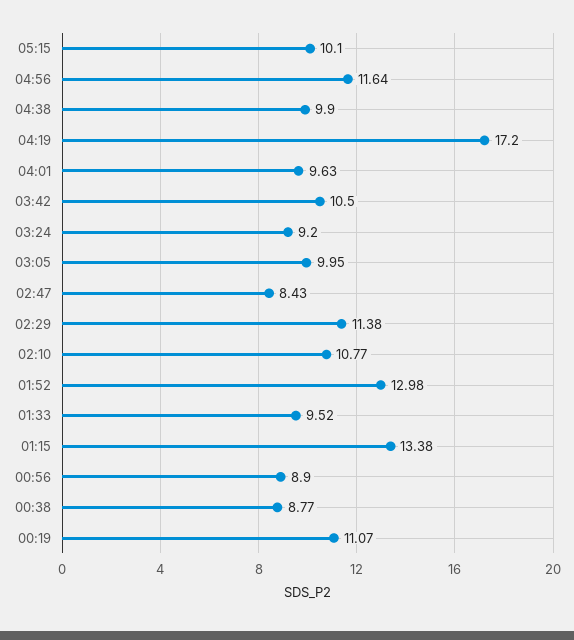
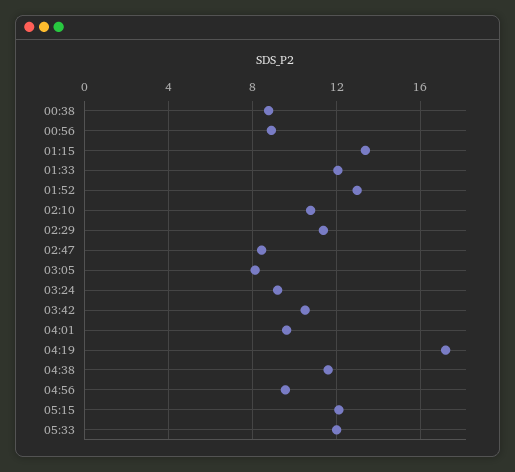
05:15: 10.1 -> 12
04:56: 11.64 -> 9.5
04:38: 9.9 -> 11.5
03:05: 9.95 -> 8
01:33: 9.52 -> 12
00:19: 11.07 -> none
05:33: none -> 12

